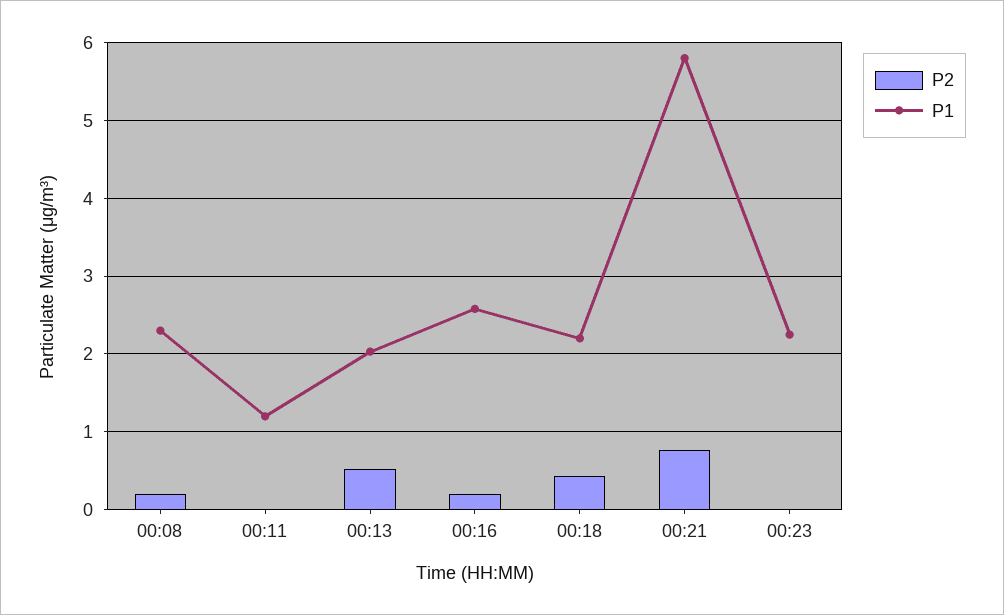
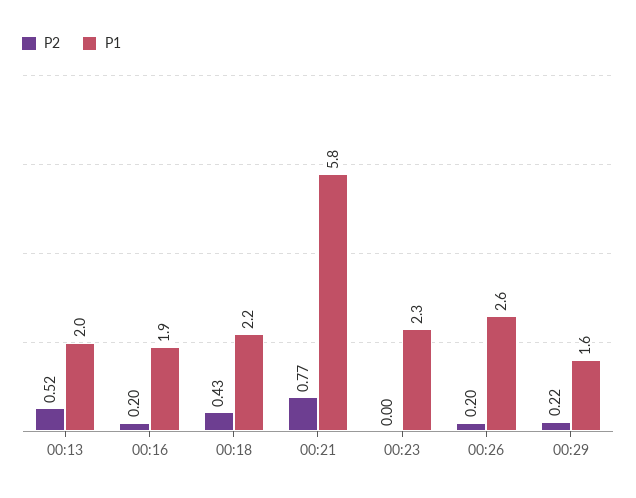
P2, 00:08: 0.2 -> none
P1, 00:08: 2.3 -> none
P2, 00:11: 0 -> none
P1, 00:11: 1.2 -> none
P1, 00:16: 2.6 -> 1.9
P2, 00:26: none -> 0.2
P1, 00:26: none -> 2.6
P2, 00:29: none -> 0.22
P1, 00:29: none -> 1.6

